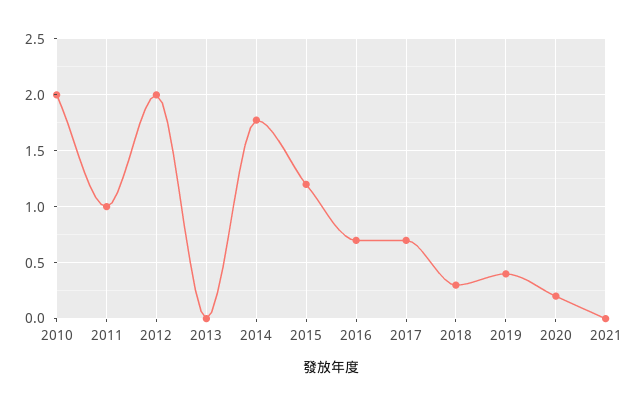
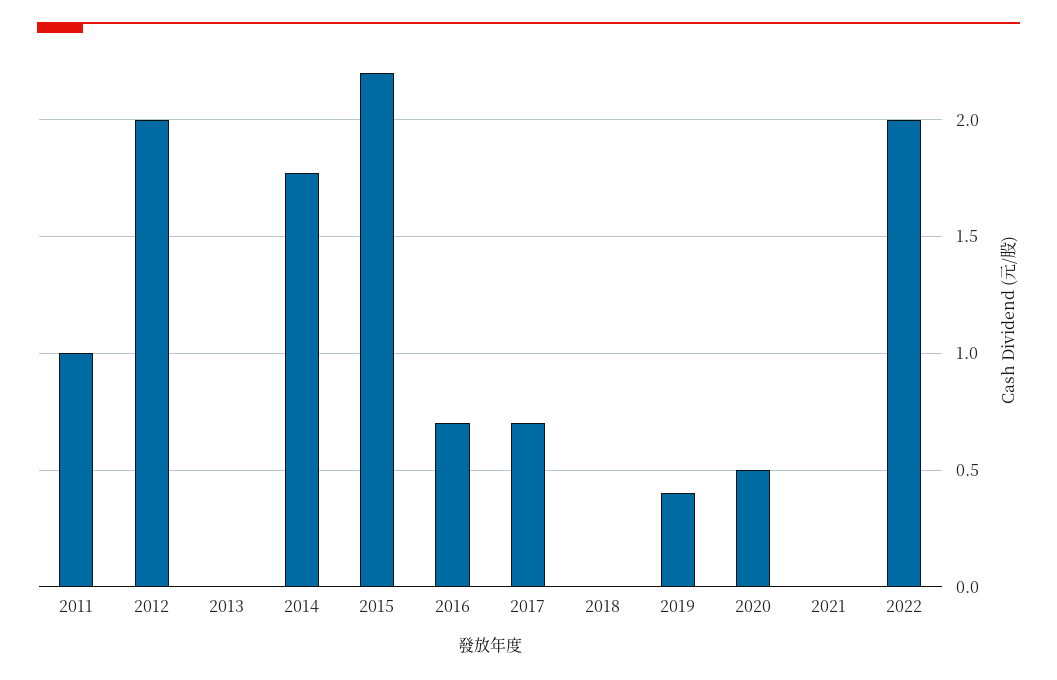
2010: 2 -> none
2015: 1.2 -> 2.2
2018: 0.3 -> 0
2020: 0.2 -> 0.5
2022: none -> 2

